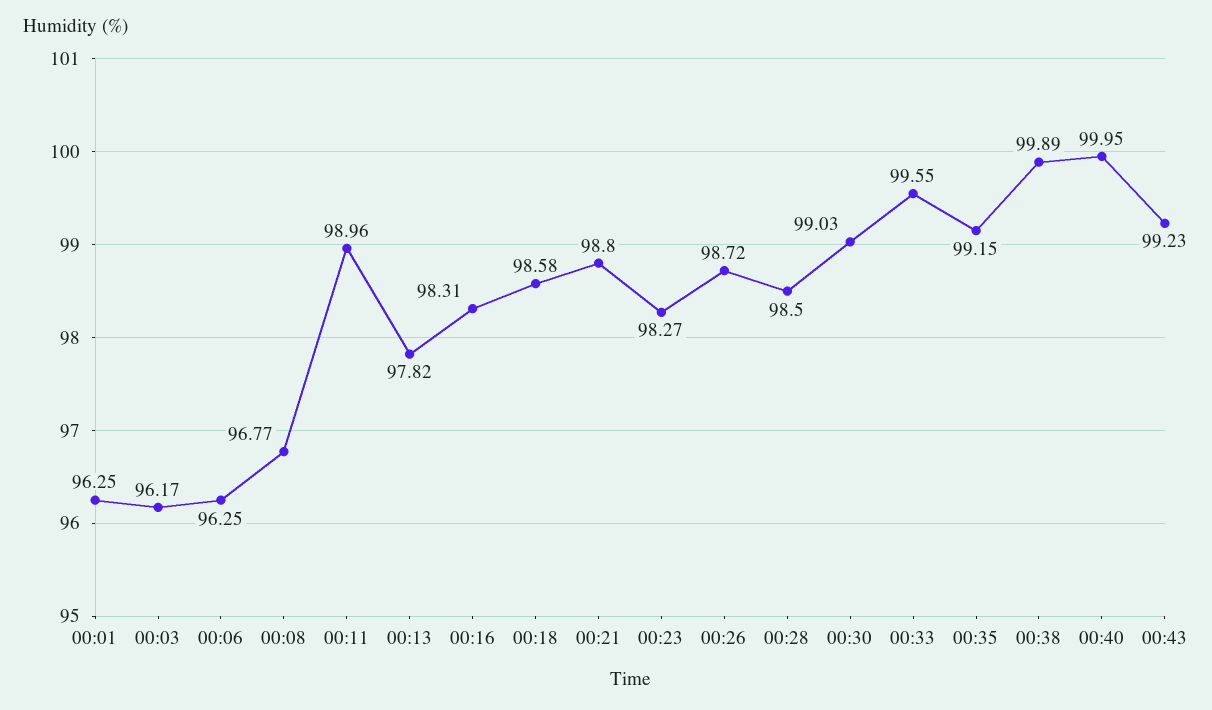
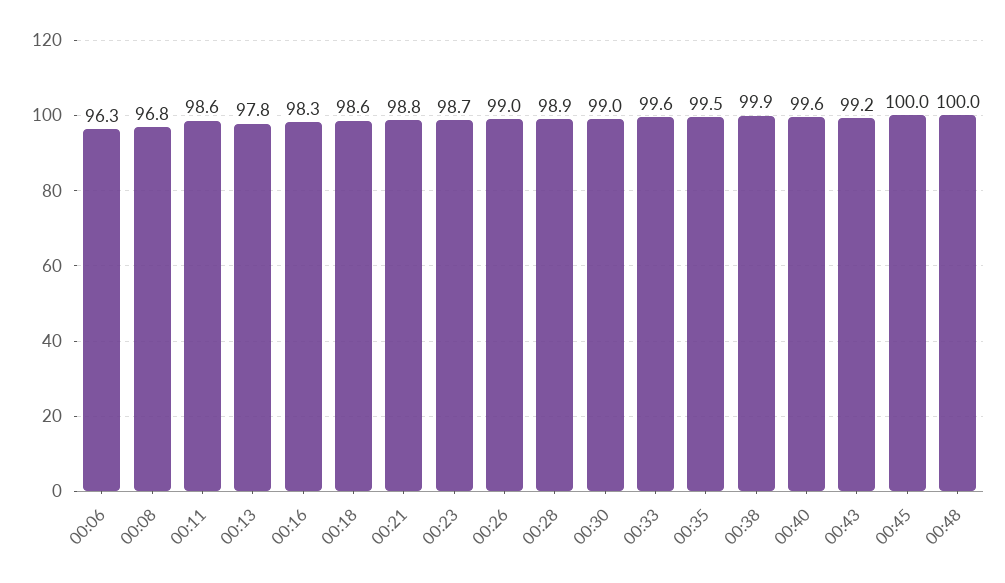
00:01: 96.25 -> none
00:03: 96.17 -> none
00:11: 98.96 -> 98.6
00:23: 98.27 -> 98.7
00:26: 98.72 -> 99
00:28: 98.5 -> 98.9
00:35: 99.15 -> 99.5
00:40: 99.95 -> 99.6
00:45: none -> 100
00:48: none -> 100

